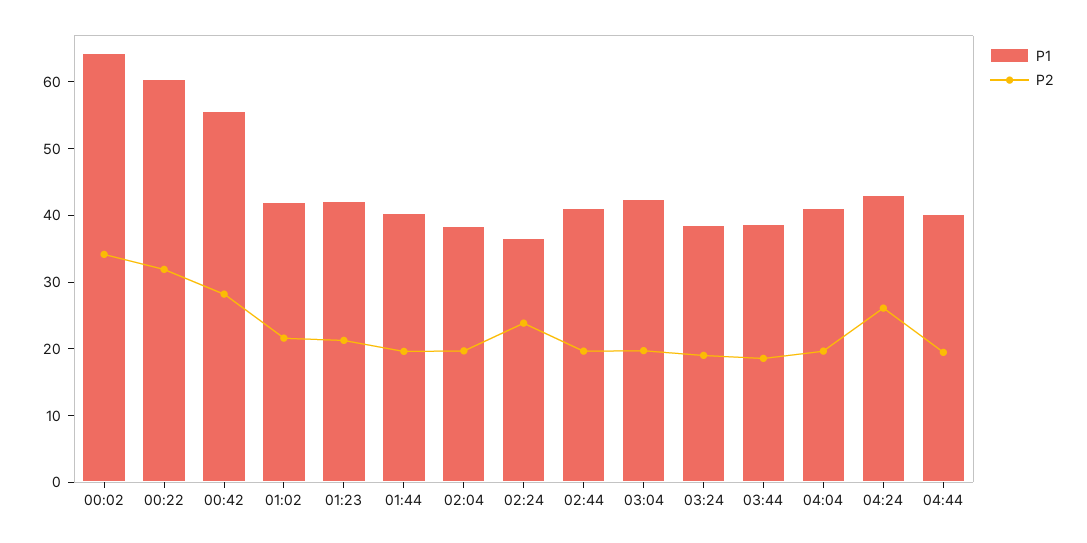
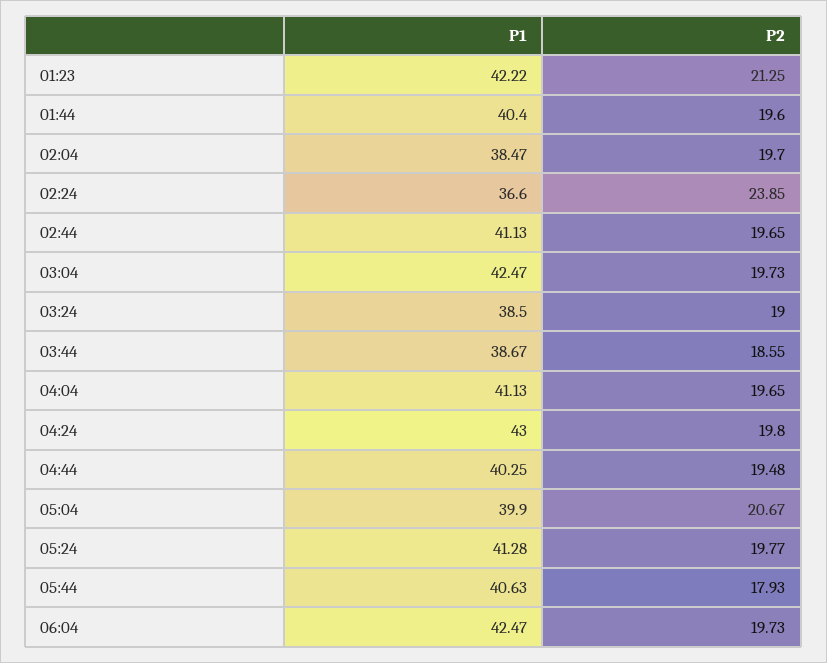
P1, 00:02: 64 -> none
P2, 00:02: 34 -> none
P1, 00:22: 60 -> none
P2, 00:22: 32 -> none
P1, 00:42: 56 -> none
P2, 00:42: 28 -> none
P1, 01:02: 42 -> none
P2, 01:02: 22 -> none
P2, 04:24: 26 -> 19.8
P1, 05:04: none -> 39.9
P2, 05:04: none -> 20.67
P1, 05:24: none -> 41.28
P2, 05:24: none -> 19.77
P1, 05:44: none -> 40.63
P2, 05:44: none -> 17.93
P1, 06:04: none -> 42.47
P2, 06:04: none -> 19.73

